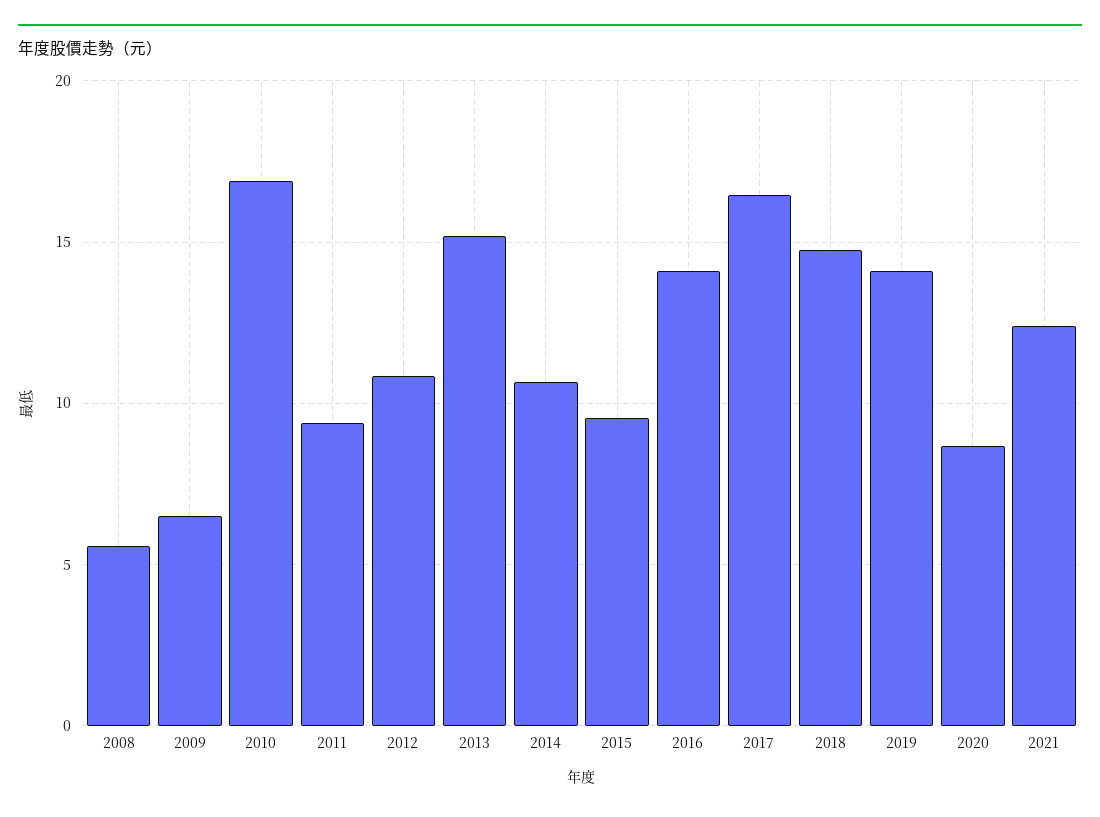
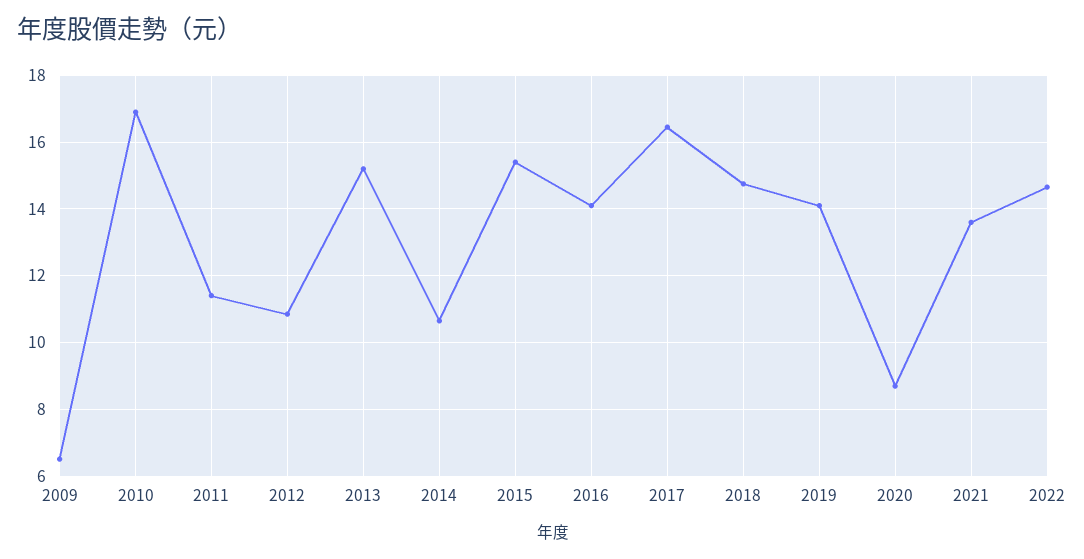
2008: 5.5 -> none
2011: 9.5 -> 11.4
2015: 9.5 -> 15.4
2021: 12.5 -> 13.6
2022: none -> 14.6

